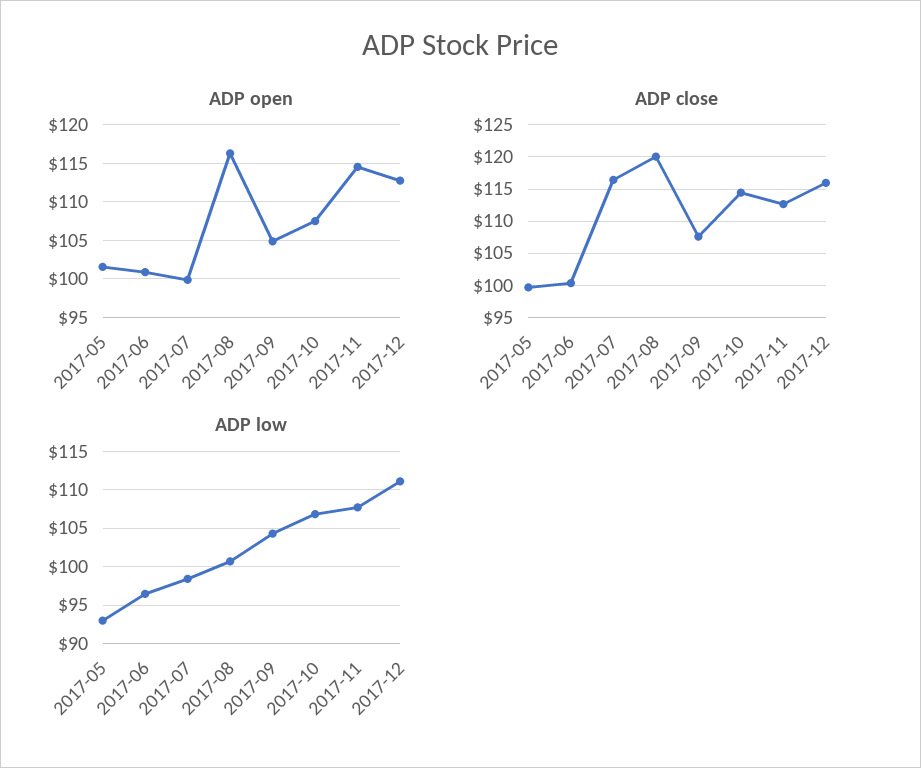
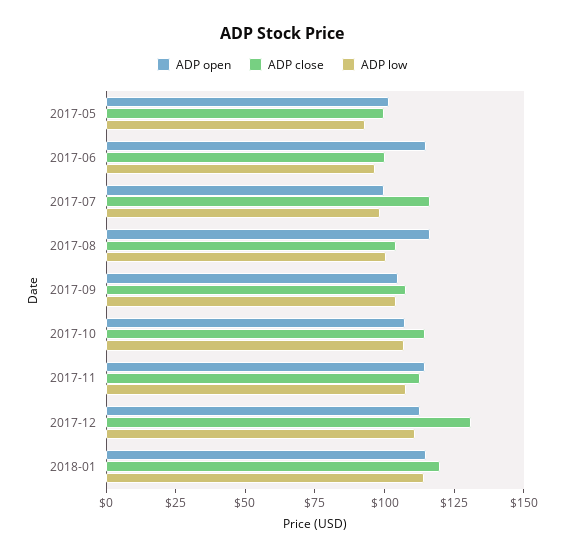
ADP open, 2017-06: 101 -> 115
ADP close, 2017-08: 120 -> 105
ADP close, 2017-12: 116 -> 130
ADP open, 2018-01: none -> 115
ADP close, 2018-01: none -> 120
ADP low, 2018-01: none -> 115

